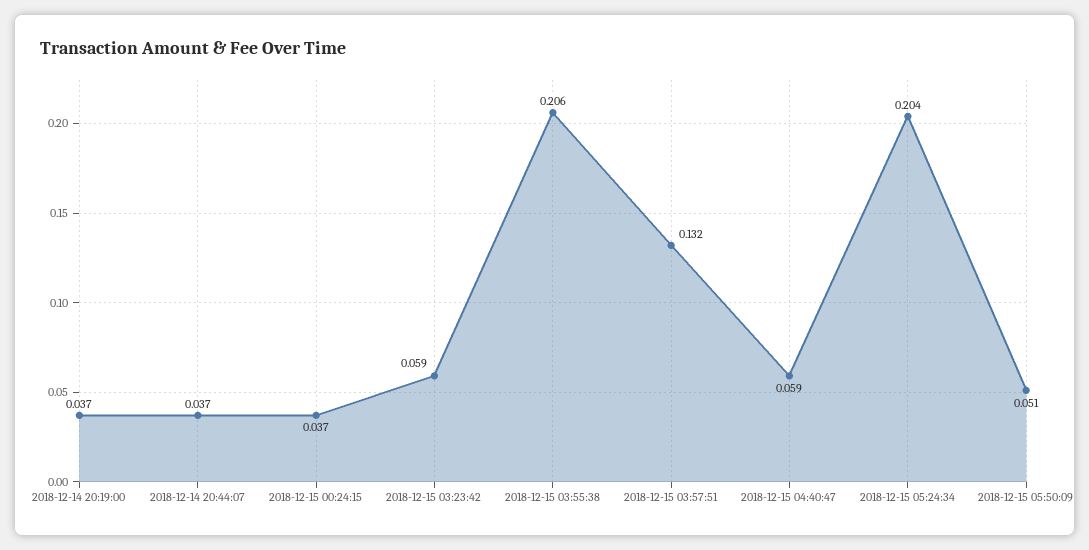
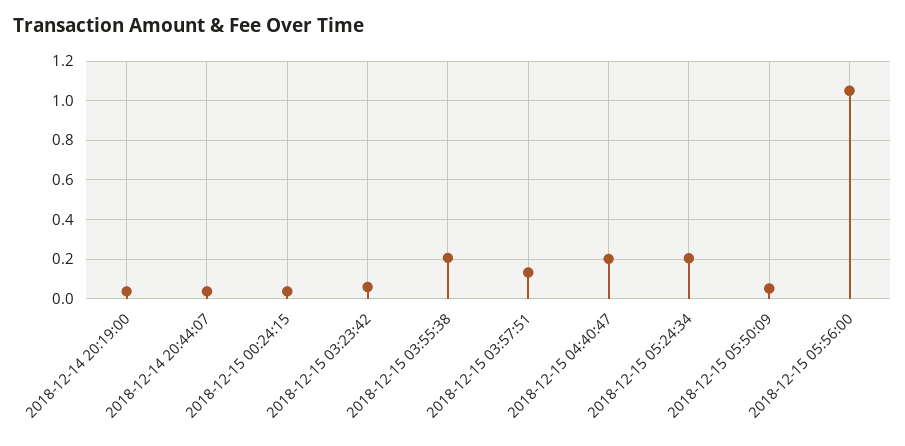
2018-12-15 04:40:47: 0.059 -> 0.2
2018-12-15 05:56:00: none -> 1.05

